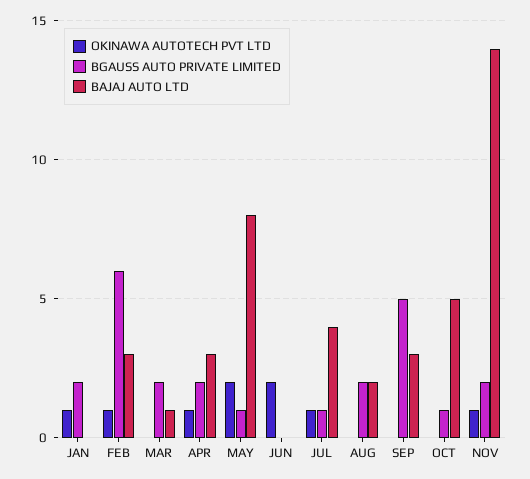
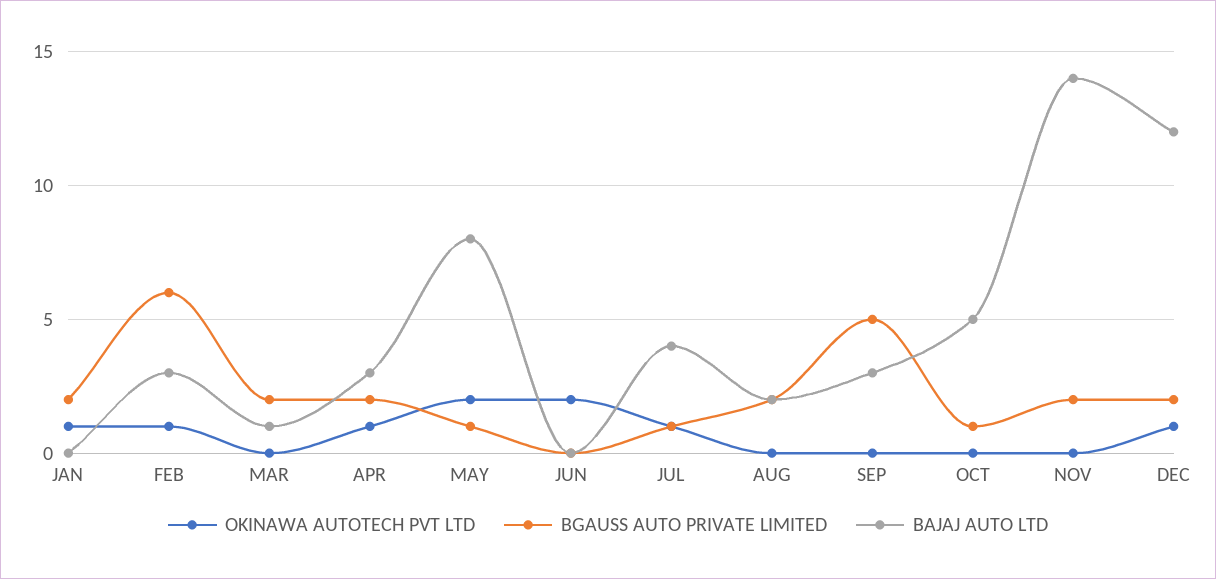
OKINAWA AUTOTECH PVT LTD, NOV: 1 -> 0
OKINAWA AUTOTECH PVT LTD, DEC: none -> 1
BGAUSS AUTO PRIVATE LIMITED, DEC: none -> 2
BAJAJ AUTO LTD, DEC: none -> 12

